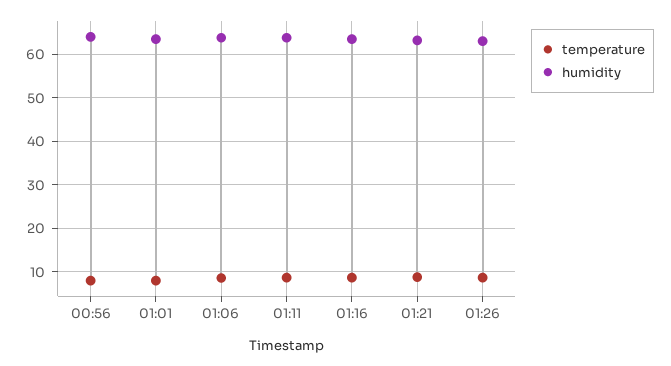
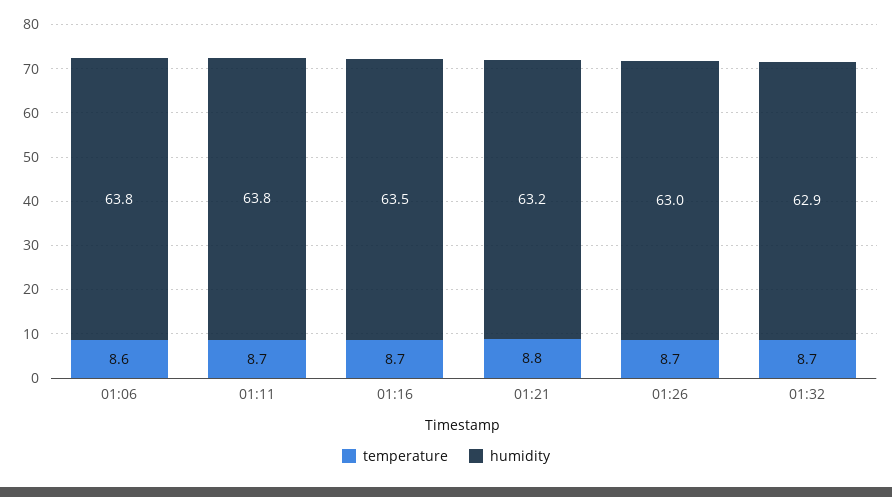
temperature, 00:56: 8 -> none
humidity, 00:56: 64 -> none
temperature, 01:01: 8 -> none
humidity, 01:01: 64 -> none
temperature, 01:32: none -> 8.7
humidity, 01:32: none -> 62.9

